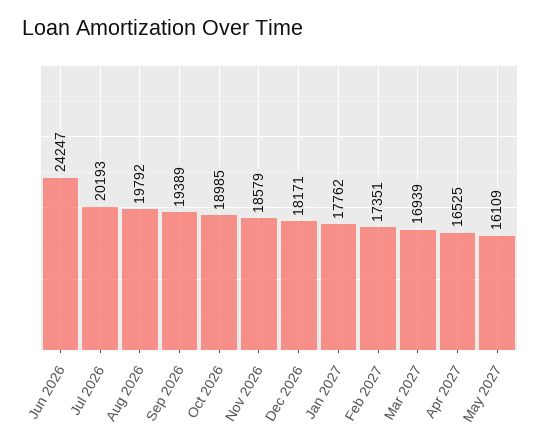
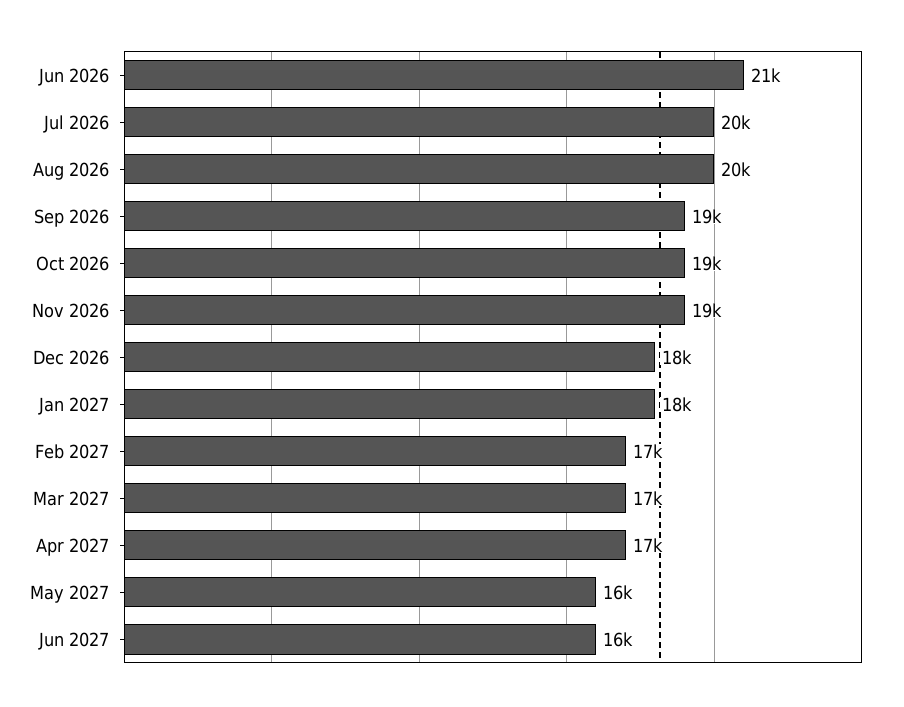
Jun 2026: 24247 -> 21000
Jun 2027: none -> 16000

